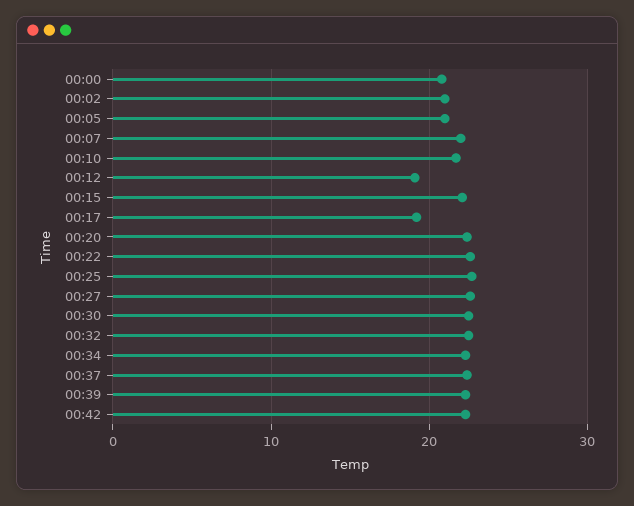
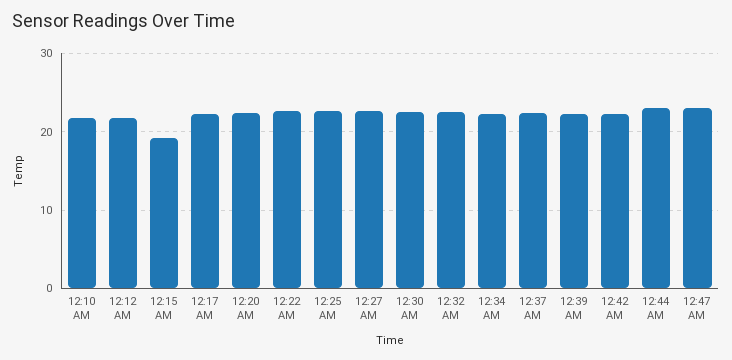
00:00: 21 -> none
00:02: 21 -> none
00:05: 21 -> none
00:07: 22 -> none
00:12: 19 -> 22
00:15: 22 -> 19
00:17: 19 -> 22
12:44 AM: none -> 23
12:47 AM: none -> 23

